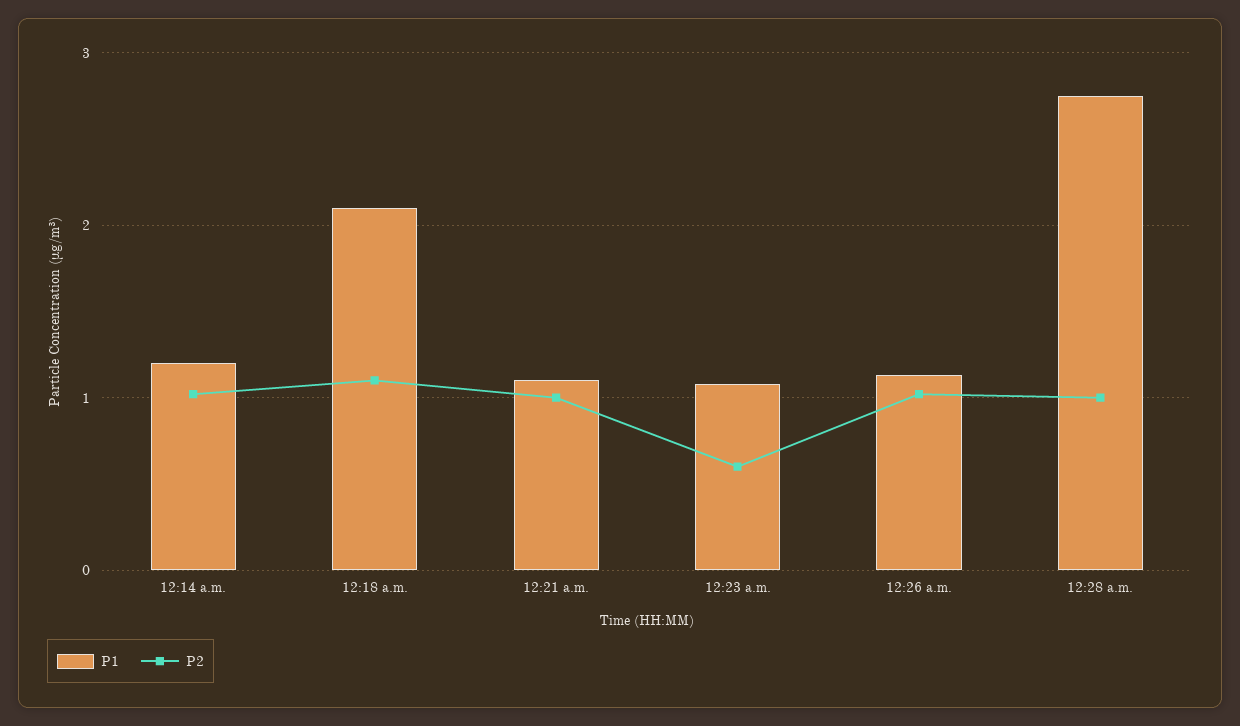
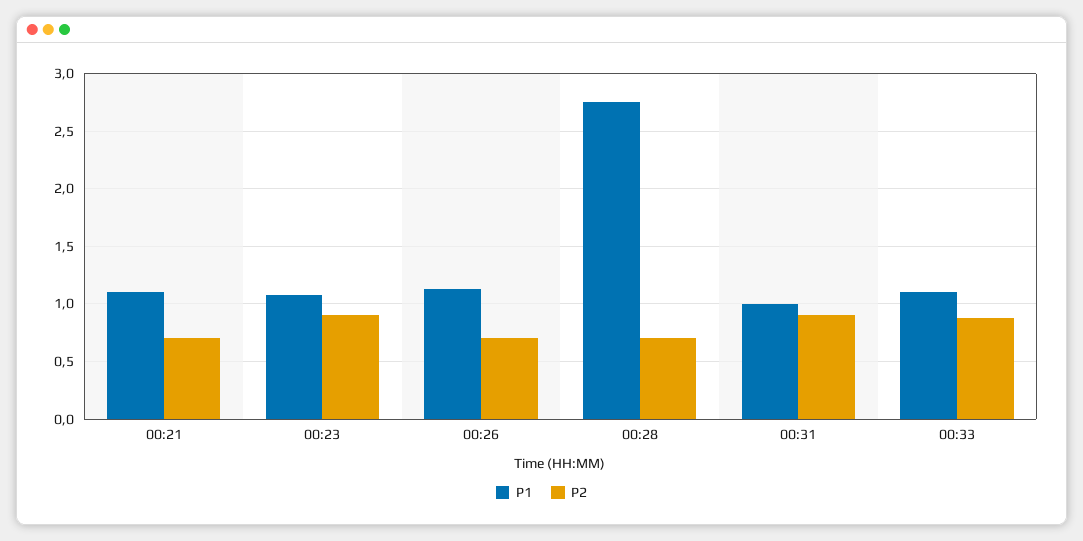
P1, 12:14 a.m.: 1.2 -> none
P2, 12:14 a.m.: 1 -> none
P1, 12:18 a.m.: 2.1 -> none
P2, 12:18 a.m.: 1.1 -> none
P2, 12:21 a.m.: 1 -> 0.7
P2, 12:23 a.m.: 0.6 -> 0.9
P2, 12:26 a.m.: 1 -> 0.7
P2, 12:28 a.m.: 1 -> 0.7
P1, 00:31: none -> 1
P2, 00:31: none -> 0.9
P1, 00:33: none -> 1.1
P2, 00:33: none -> 0.9

